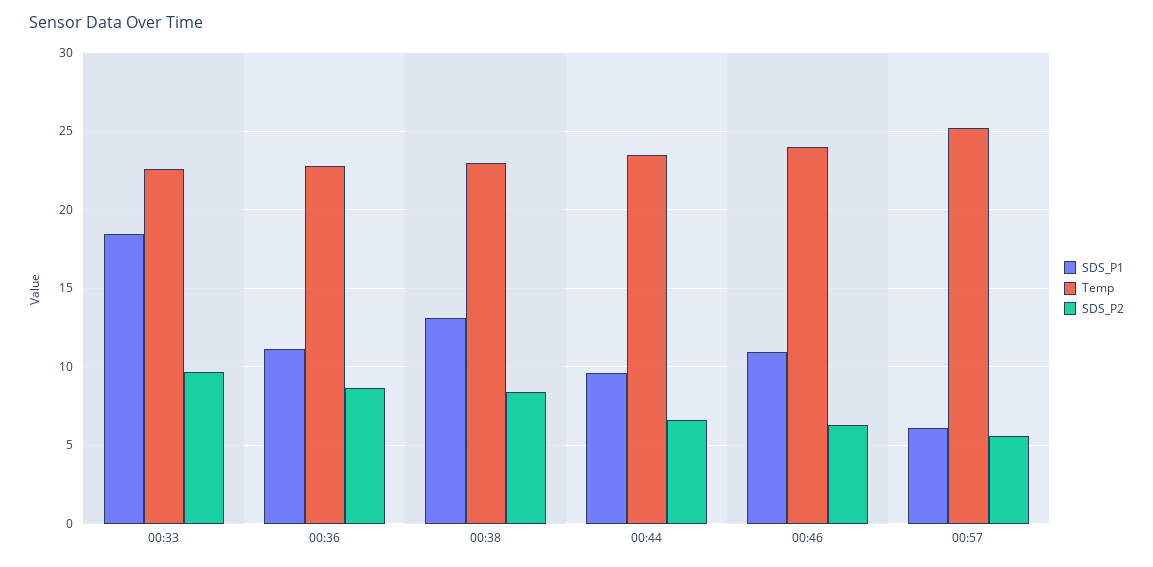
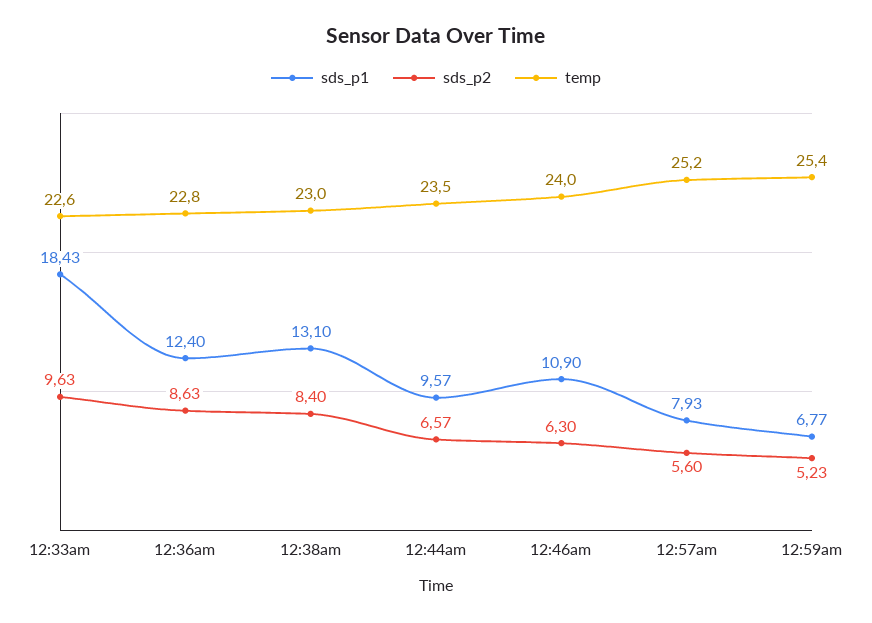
SDS_P1, 00:36: 11 -> 12.4
SDS_P1, 00:57: 6 -> 7.93
SDS_P1, 12:59am: none -> 6.77
SDS_P2, 12:59am: none -> 5.23
Temp, 12:59am: none -> 25.4

